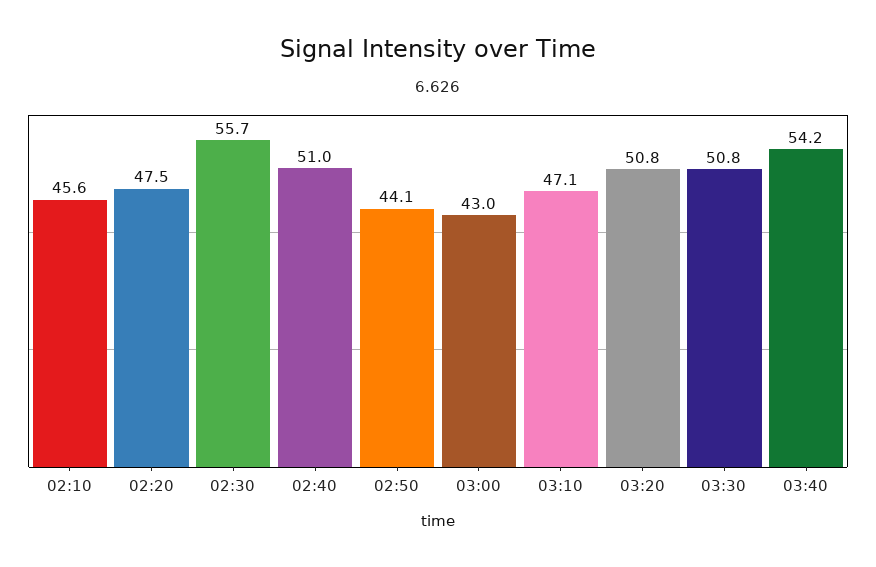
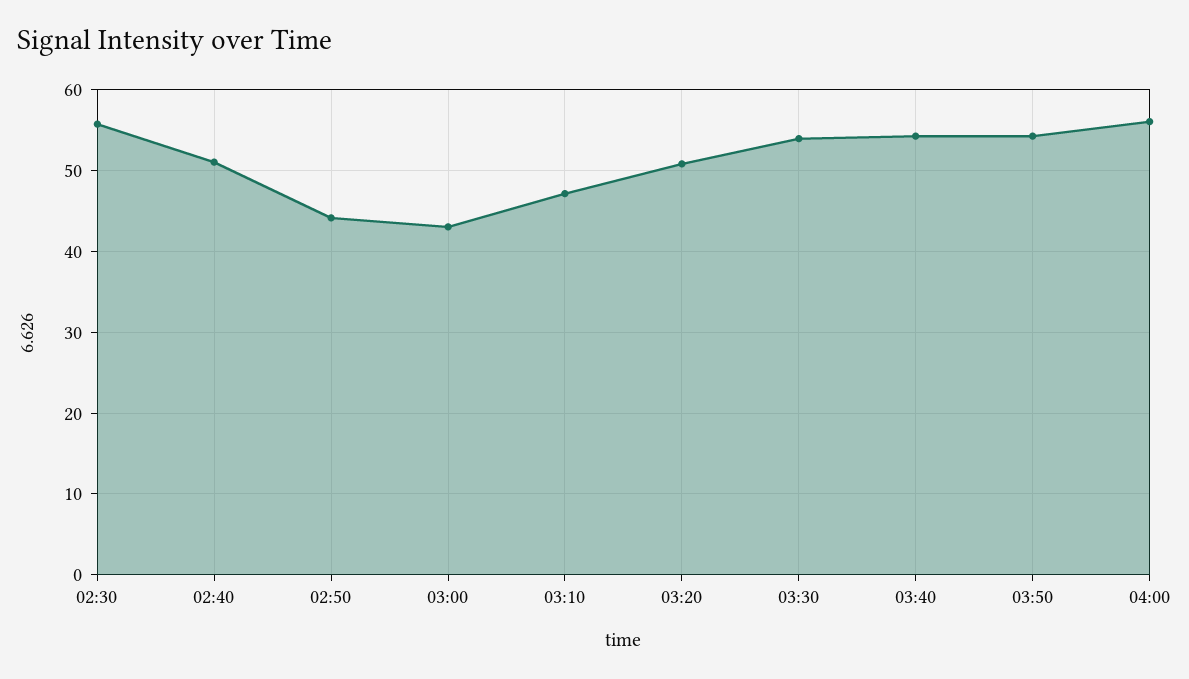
02:10: 45.6 -> none
02:20: 47.5 -> none
03:30: 50.8 -> 54
03:50: none -> 54
04:00: none -> 56

